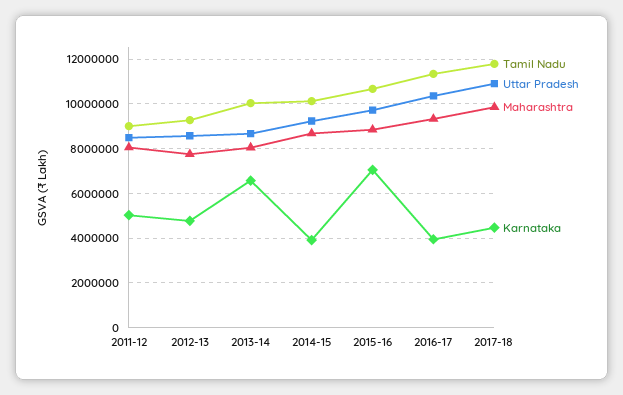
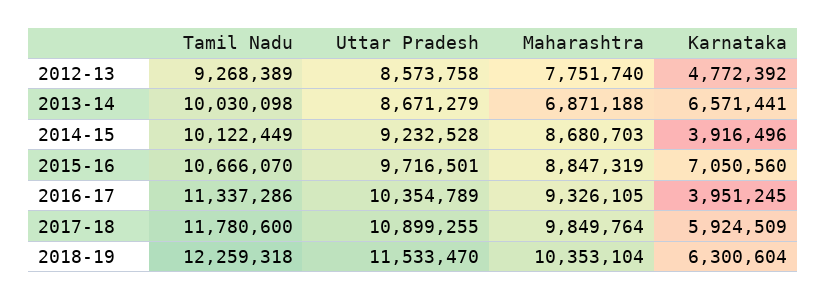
Tamil Nadu, 2011-12: 9000000 -> none
Uttar Pradesh, 2011-12: 8500000 -> none
Maharashtra, 2011-12: 8000000 -> none
Karnataka, 2011-12: 5000000 -> none
Maharashtra, 2013-14: 8000000 -> 6871188
Karnataka, 2017-18: 4500000 -> 5924509
Tamil Nadu, 2018-19: none -> 12259318
Uttar Pradesh, 2018-19: none -> 11533470
Maharashtra, 2018-19: none -> 10353104
Karnataka, 2018-19: none -> 6300604

